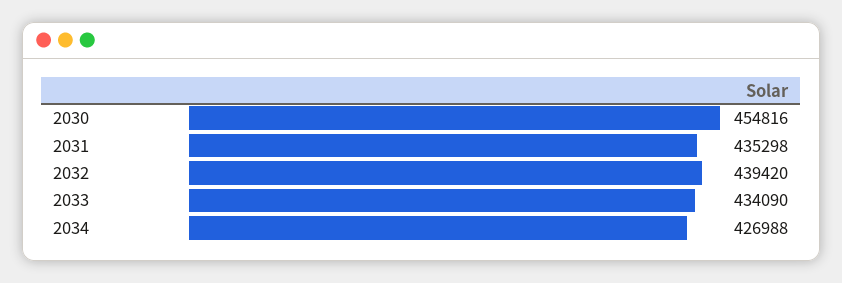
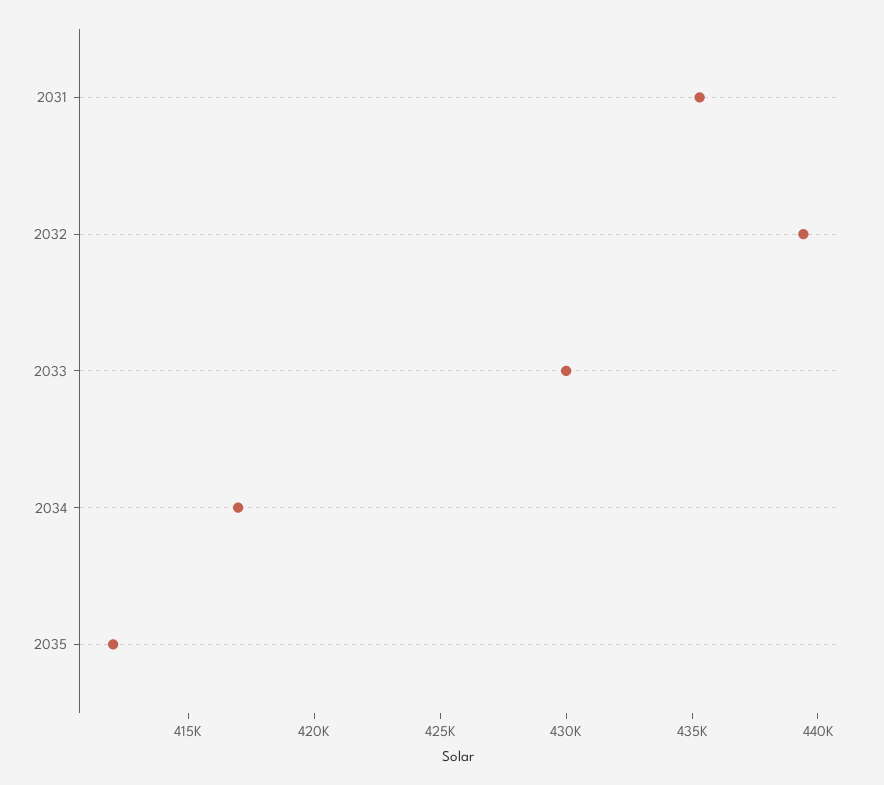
2030: 454816 -> none
2033: 434090 -> 430000
2034: 426988 -> 417000
2035: none -> 412000

